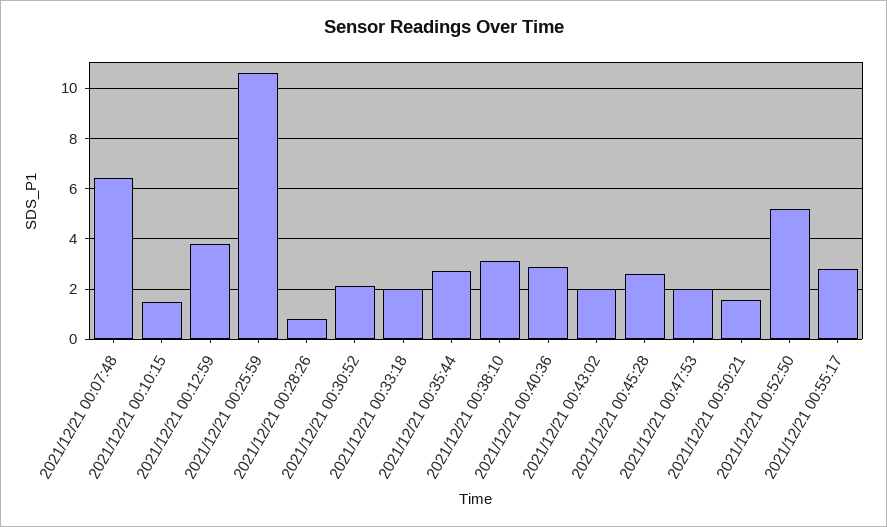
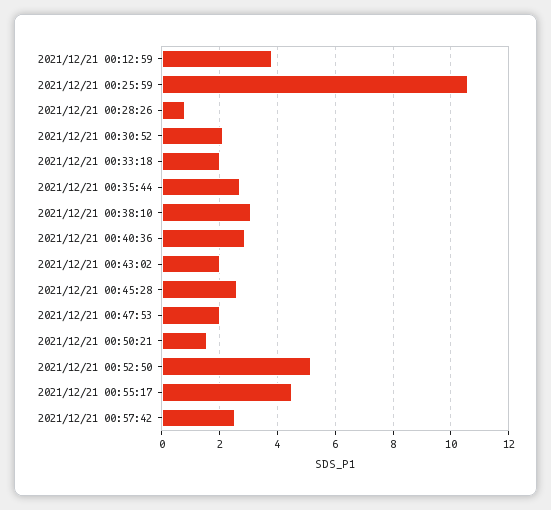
2021/12/21 00:07:48: 6.5 -> none
2021/12/21 00:10:15: 1.5 -> none
2021/12/21 00:55:17: 2.75 -> 4.5
2021/12/21 00:57:42: none -> 2.5

